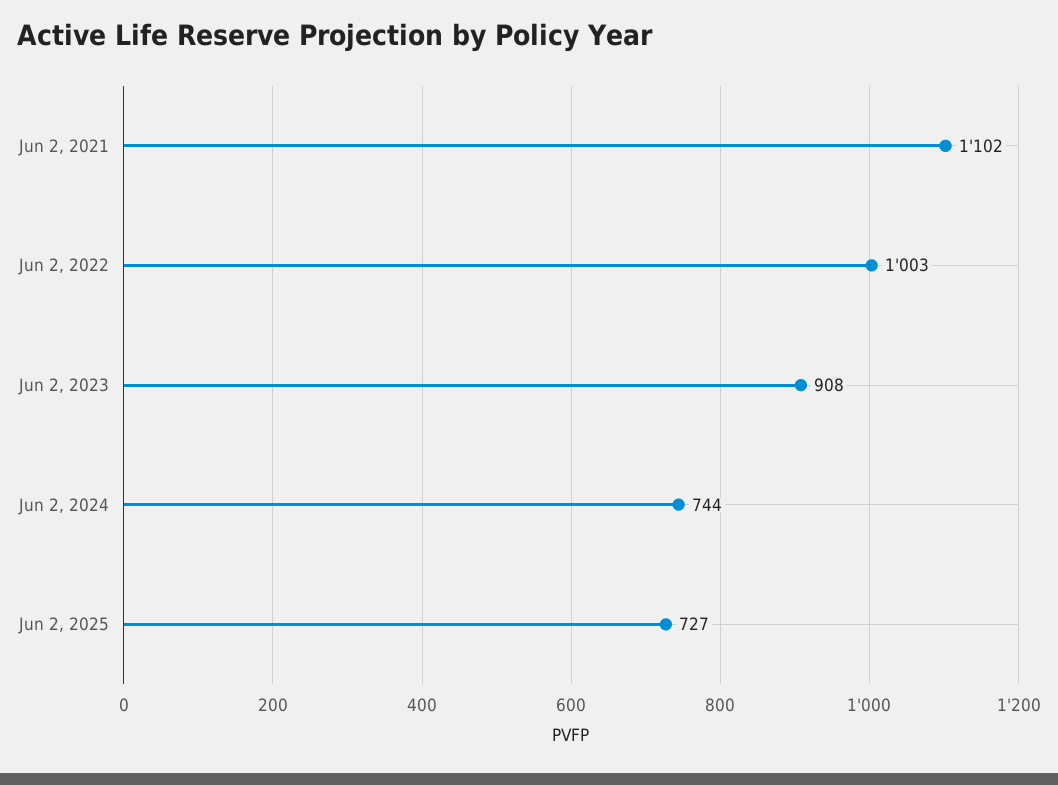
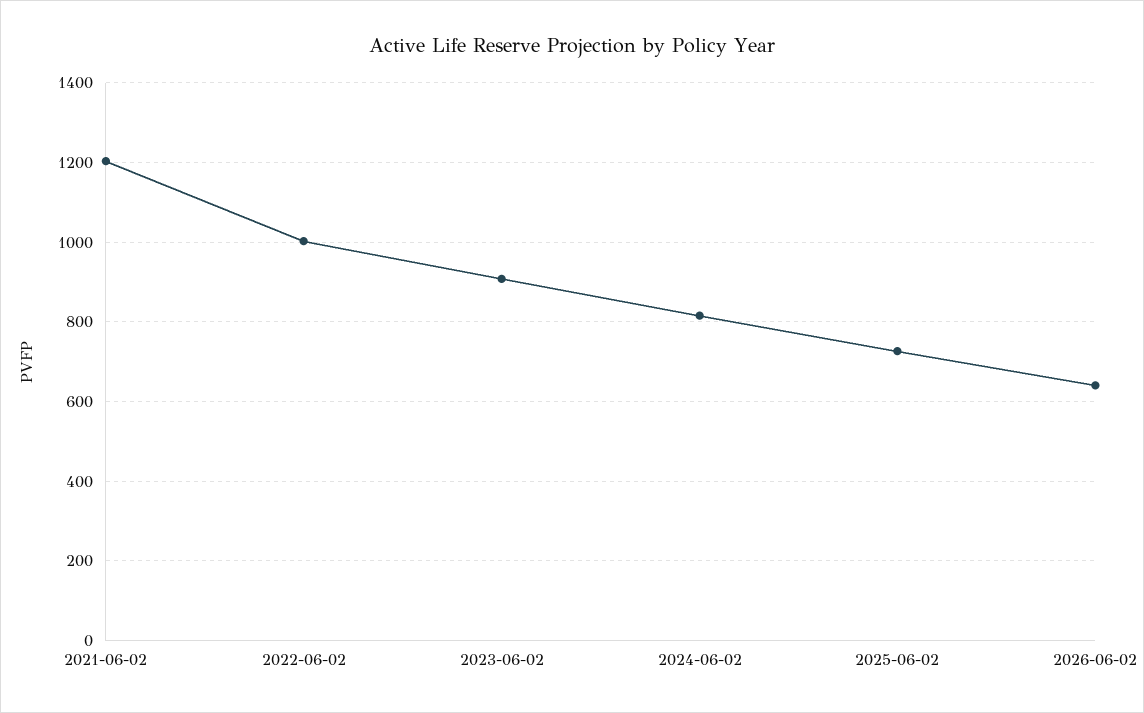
Jun 2, 2021: 1102 -> 1200
Jun 2, 2024: 744 -> 820
2026-06-02: none -> 640

